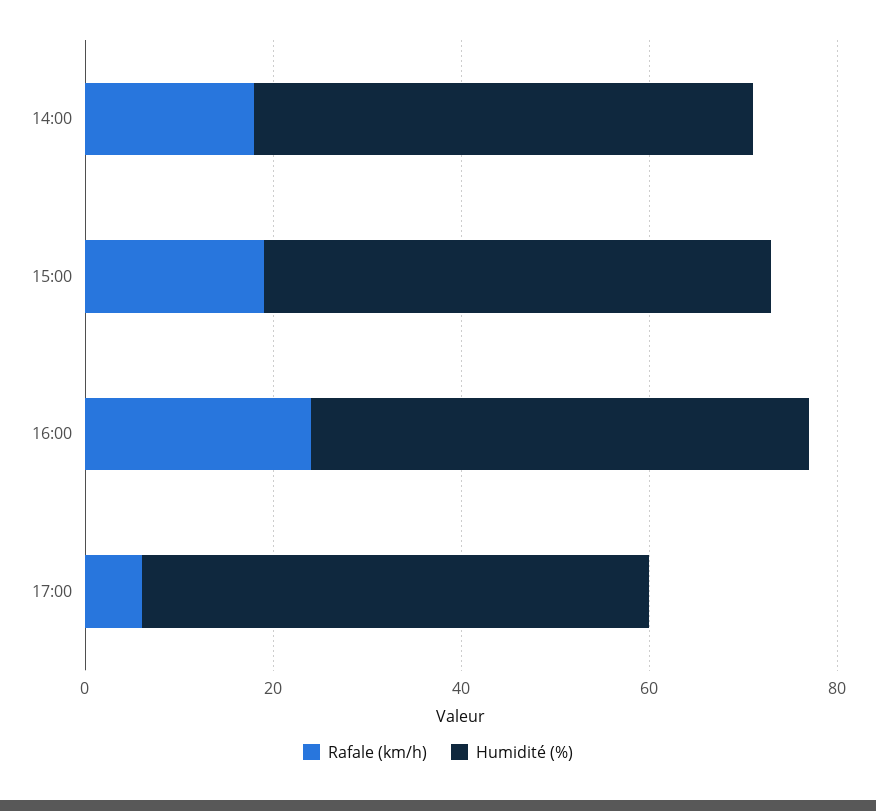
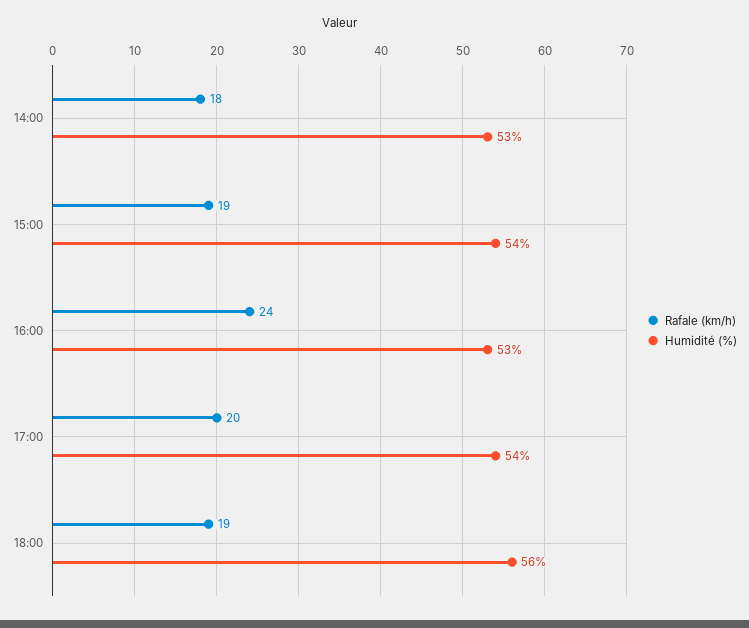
Rafale (km/h), 17:00: 5 -> 20
Rafale (km/h), 18:00: none -> 19
Humidité (%), 18:00: none -> 56

